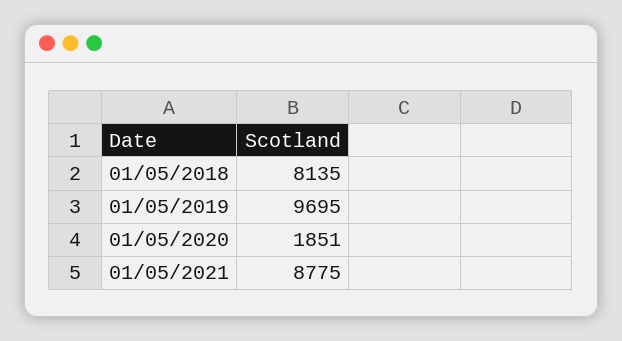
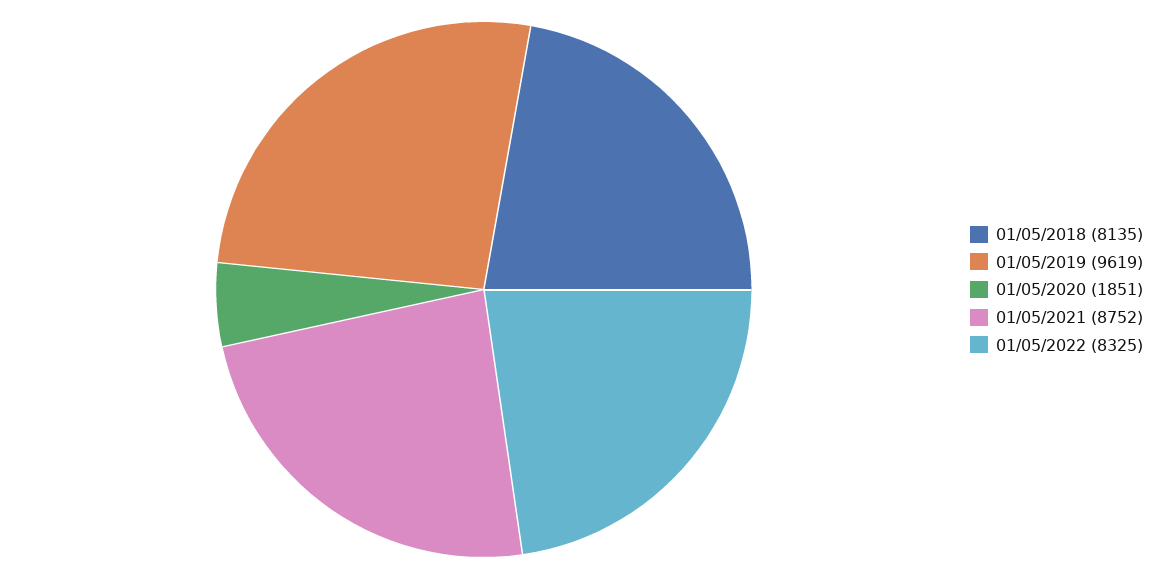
01/05/2019: 9695 -> 9619
01/05/2021: 8775 -> 8752
01/05/2022: none -> 8325

